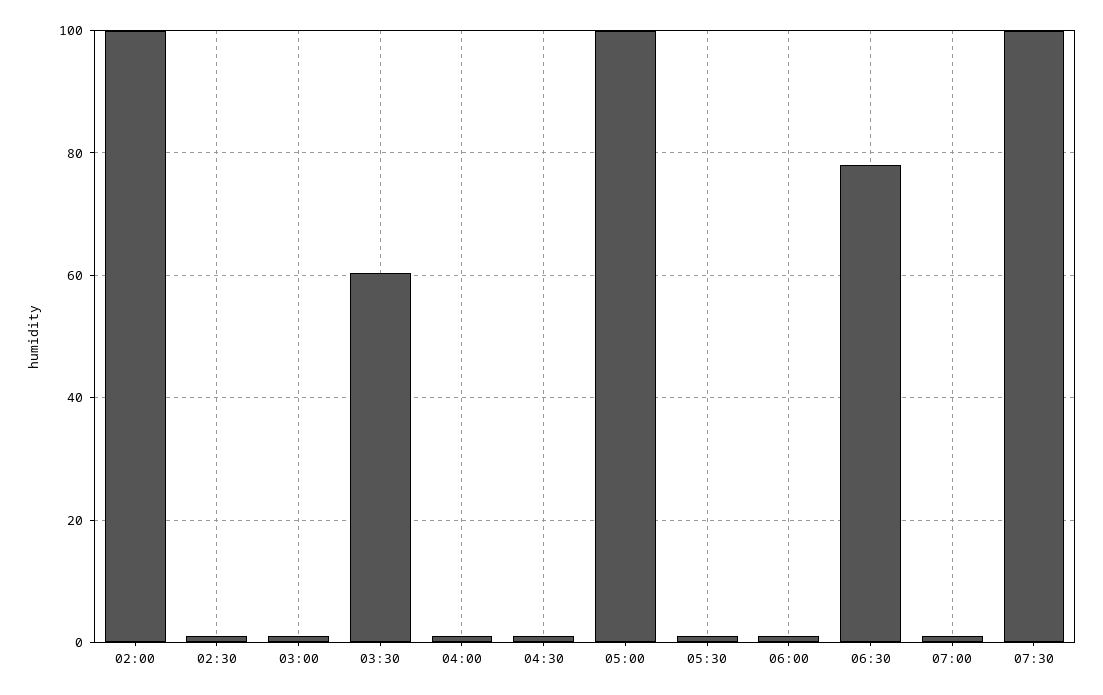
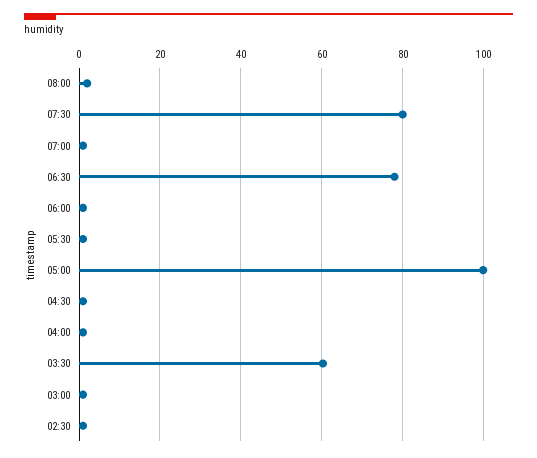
02:00: 100 -> none
07:30: 100 -> 80
08:00: none -> 2

